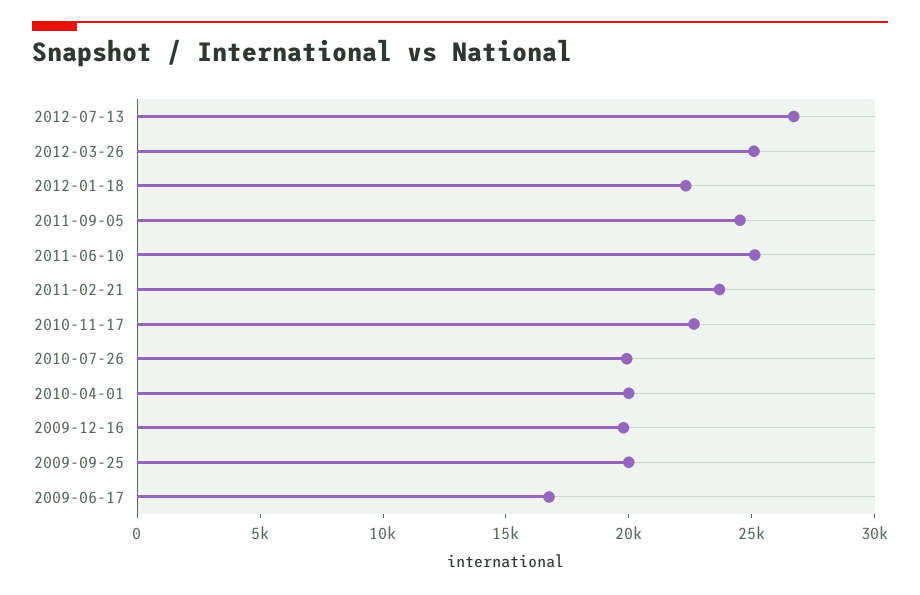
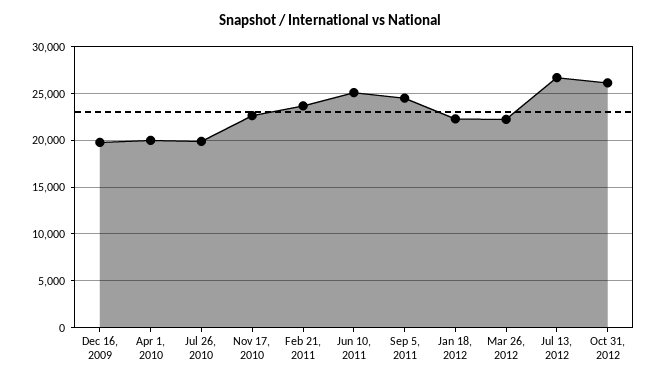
2012-03-26: 25000 -> 22000
2009-09-25: 20000 -> none
2009-06-17: 17000 -> none
Oct 31, 2012: none -> 26000

